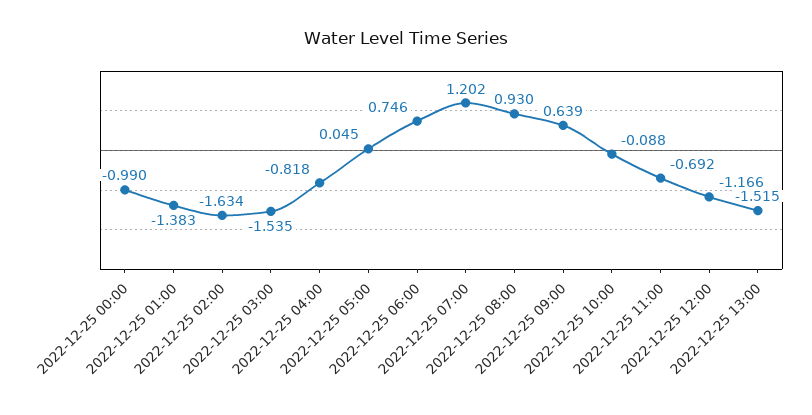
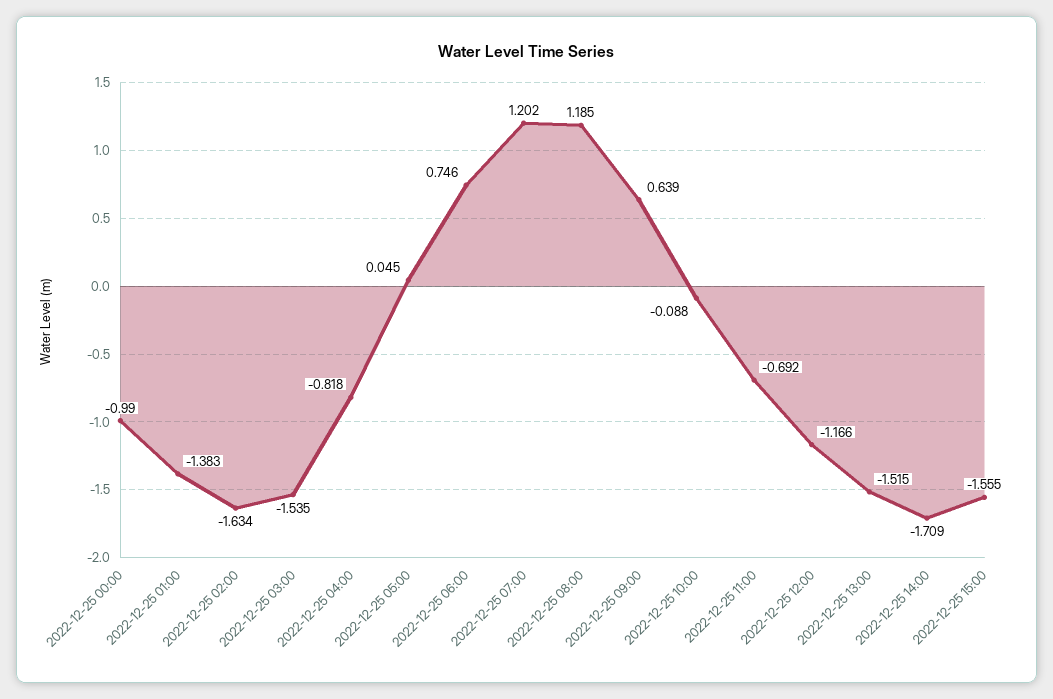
2022-12-25 08:00: 0.93 -> 1.185
2022-12-25 14:00: none -> -1.709
2022-12-25 15:00: none -> -1.555

